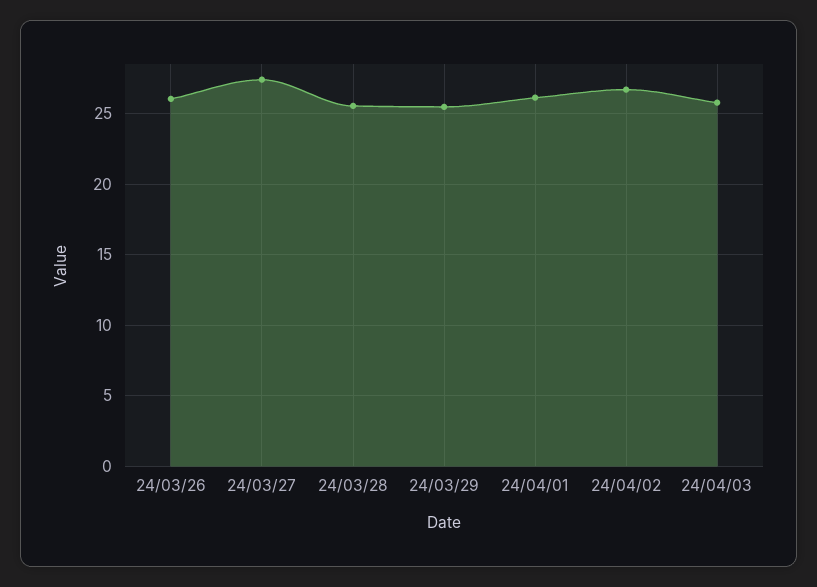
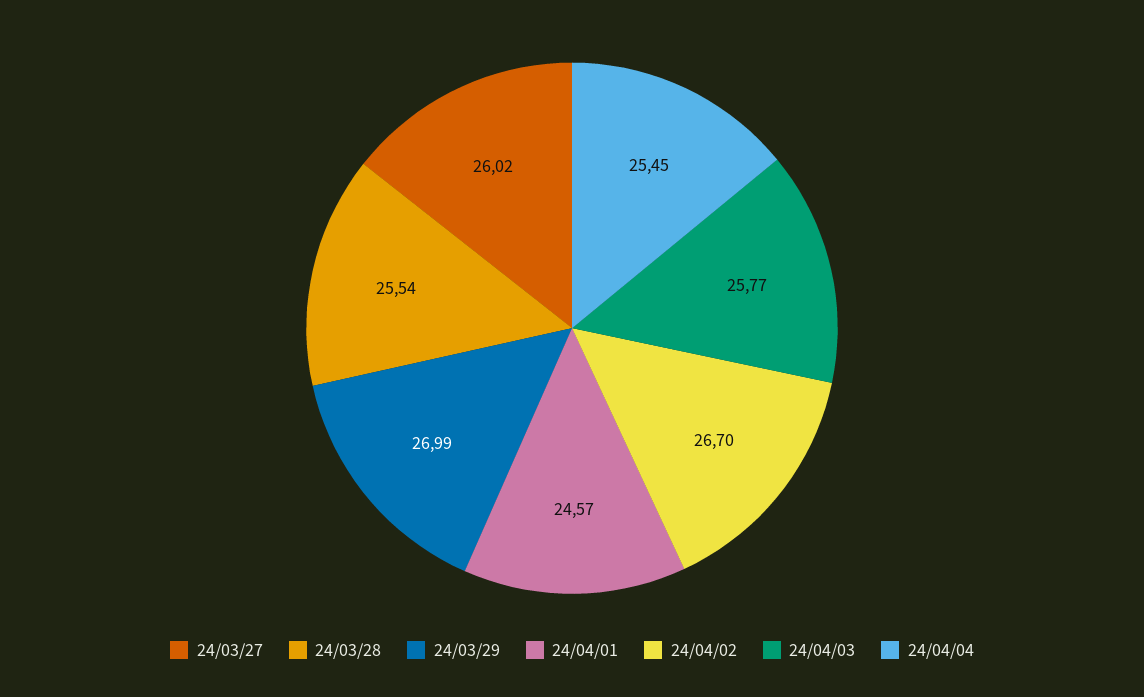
24/03/26: 26 -> none
24/03/27: 27.5 -> 26.02
24/03/29: 25.5 -> 26.99
24/04/01: 26 -> 24.57
24/04/04: none -> 25.45

